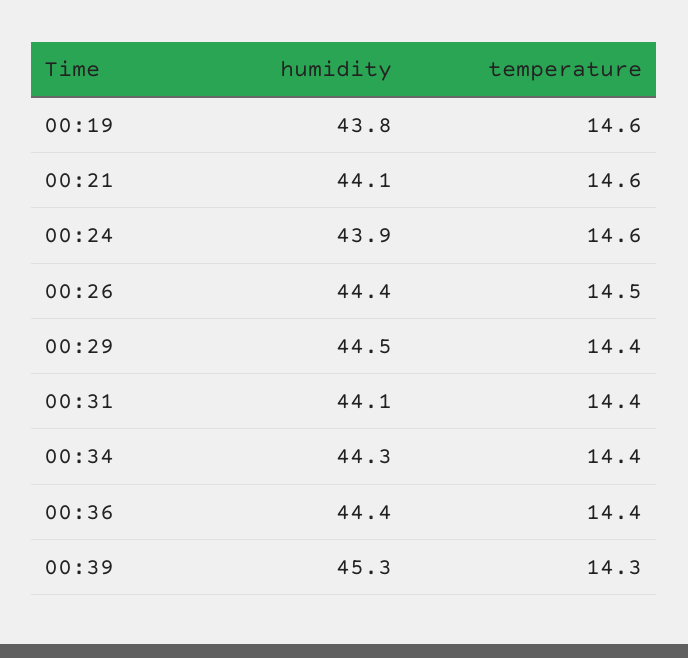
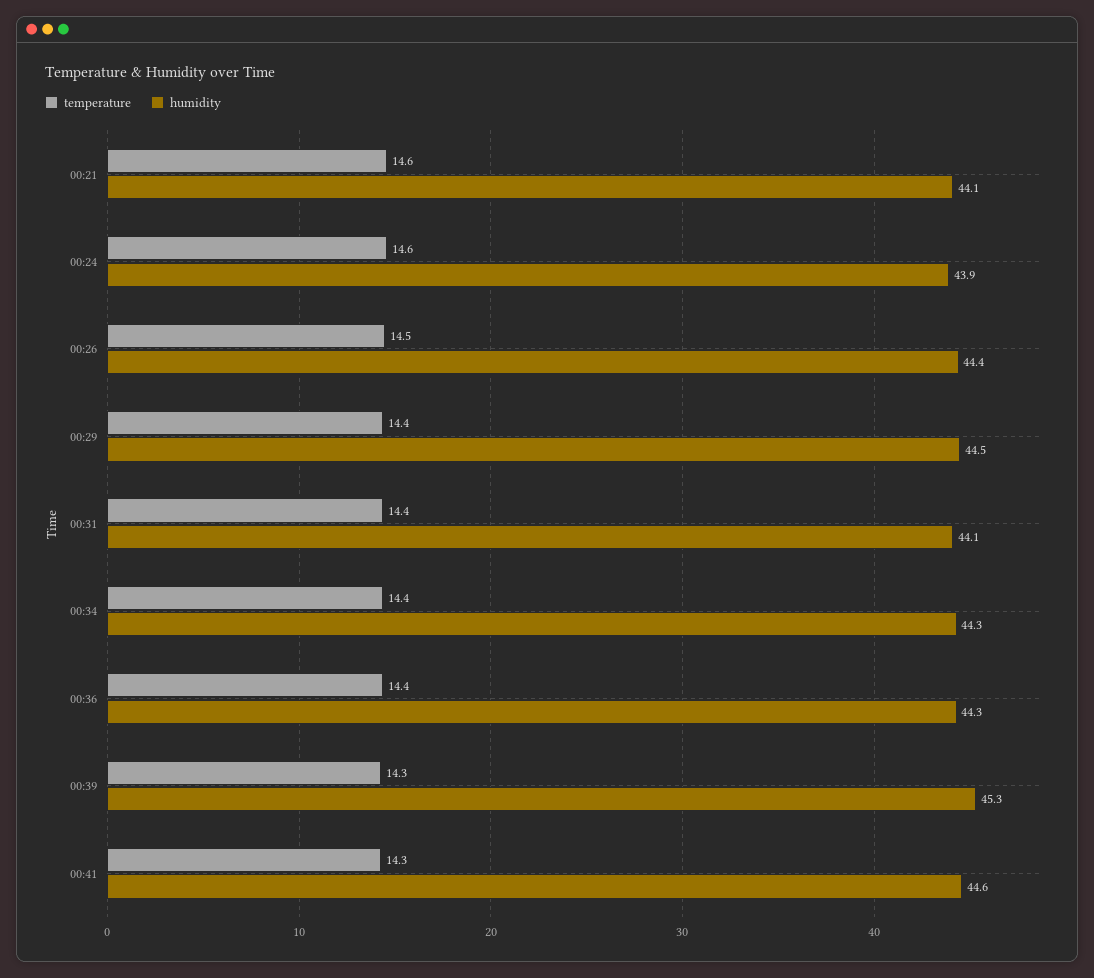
humidity, 00:19: 43.8 -> none
temperature, 00:19: 14.6 -> none
humidity, 00:36: 44.4 -> 44.3
temperature, 00:41: none -> 14.3
humidity, 00:41: none -> 44.6

